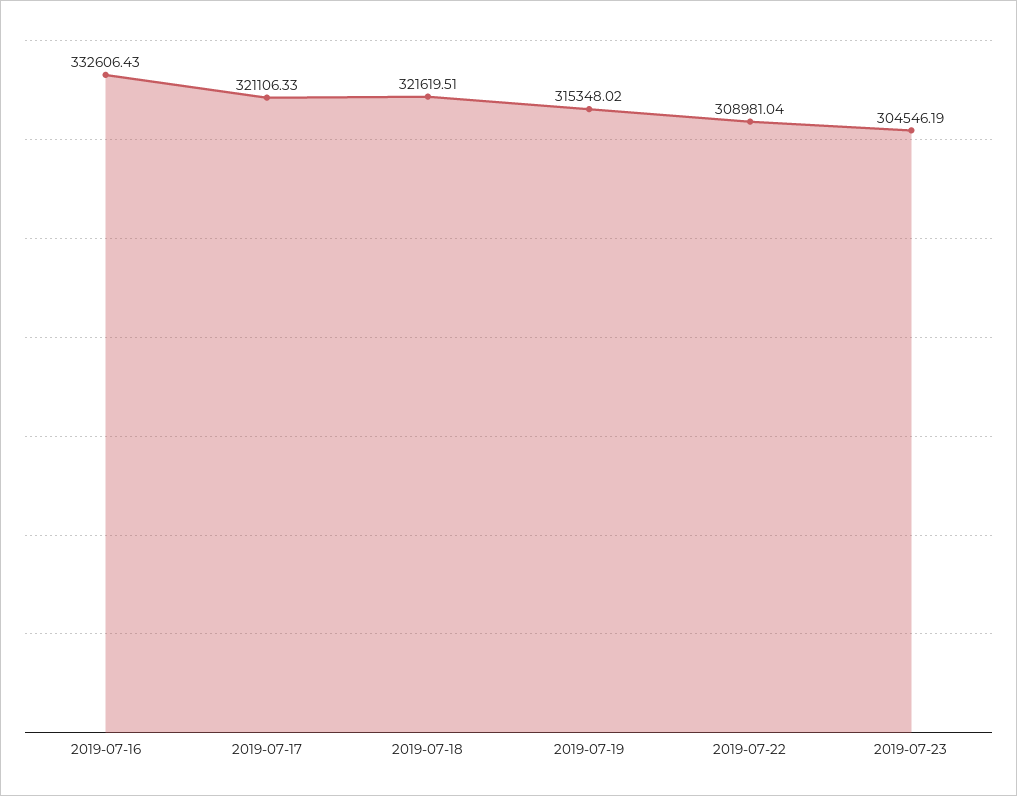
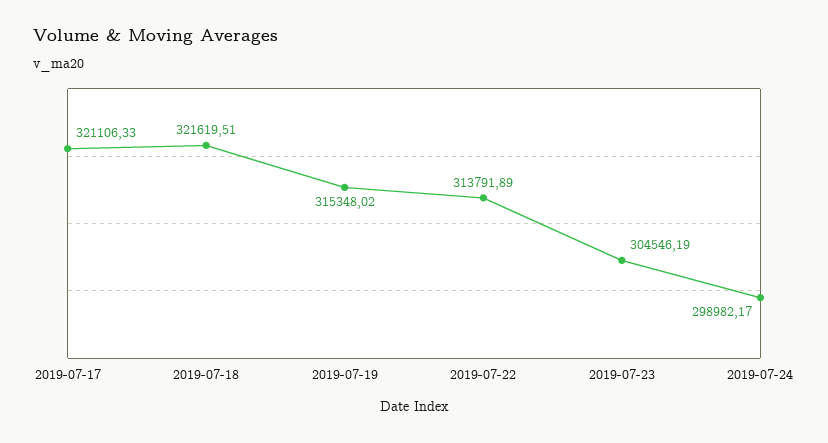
2019-07-16: 332606.43 -> none
2019-07-22: 308981.04 -> 313791.89
2019-07-24: none -> 298982.17

